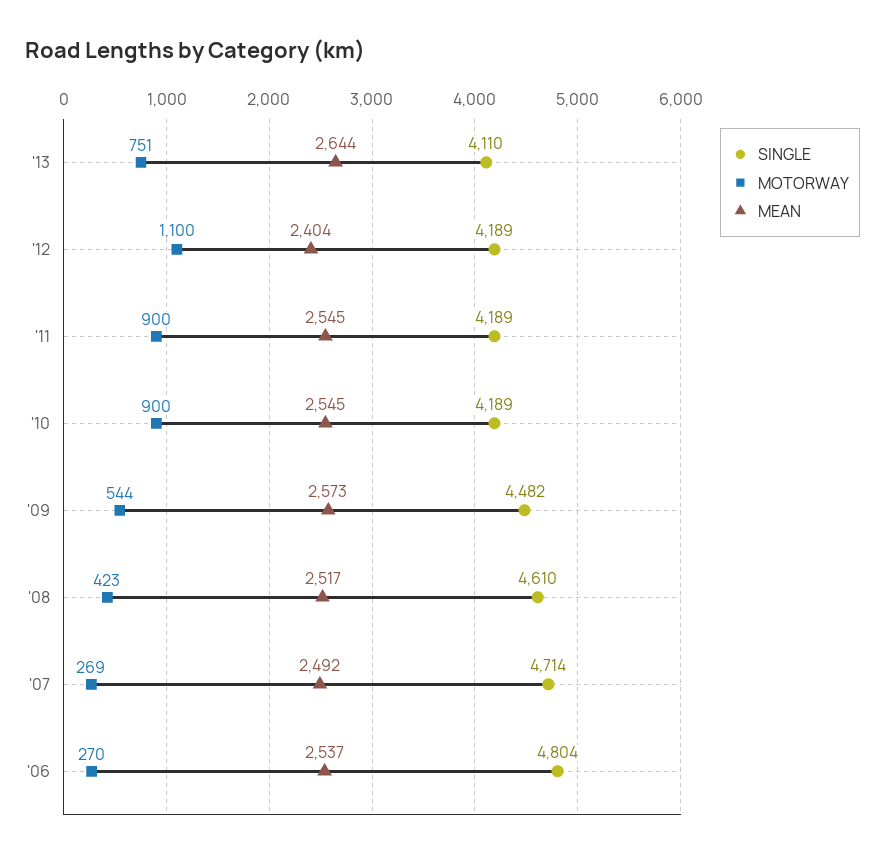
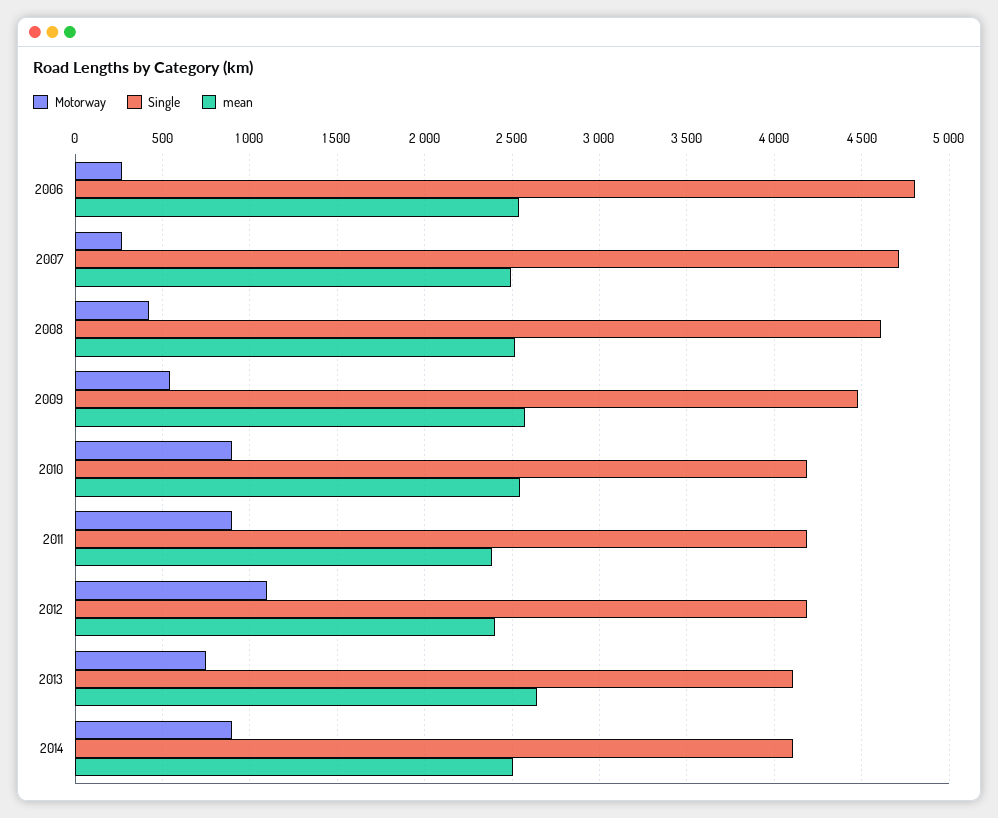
MEAN, '11: 2545 -> 2400
MOTORWAY, 2014: none -> 900
SINGLE, 2014: none -> 4100
MEAN, 2014: none -> 2500

